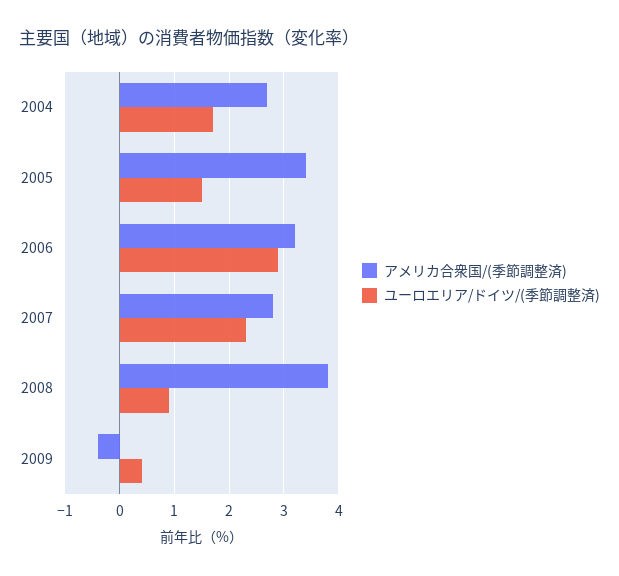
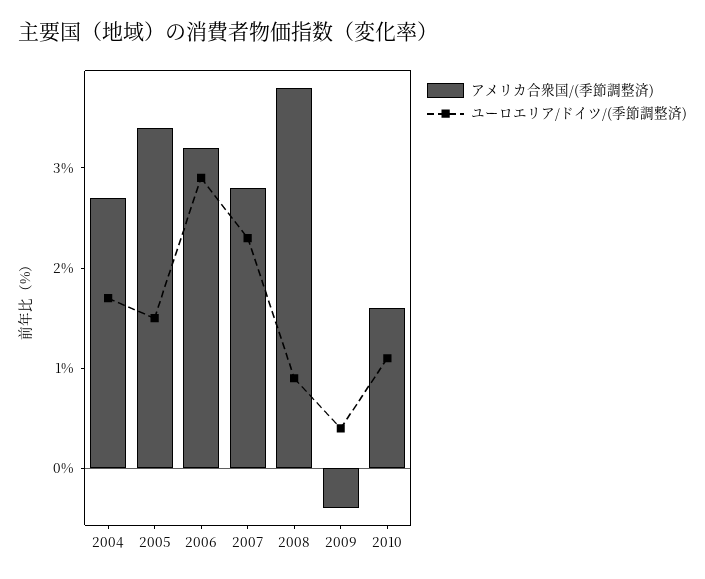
アメリカ合衆国/(季節調整済), 2010: none -> 1.6
ユーロエリア/ドイツ/(季節調整済), 2010: none -> 1.1

